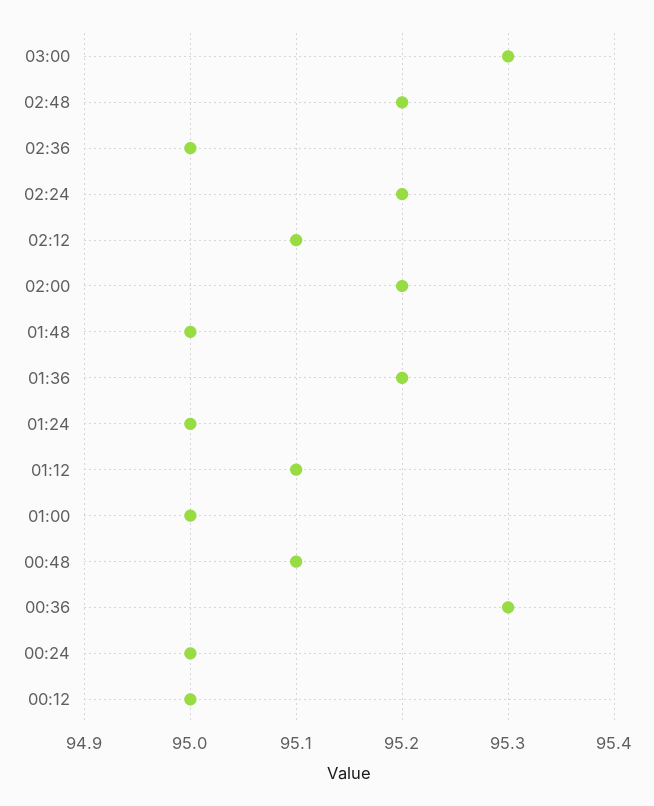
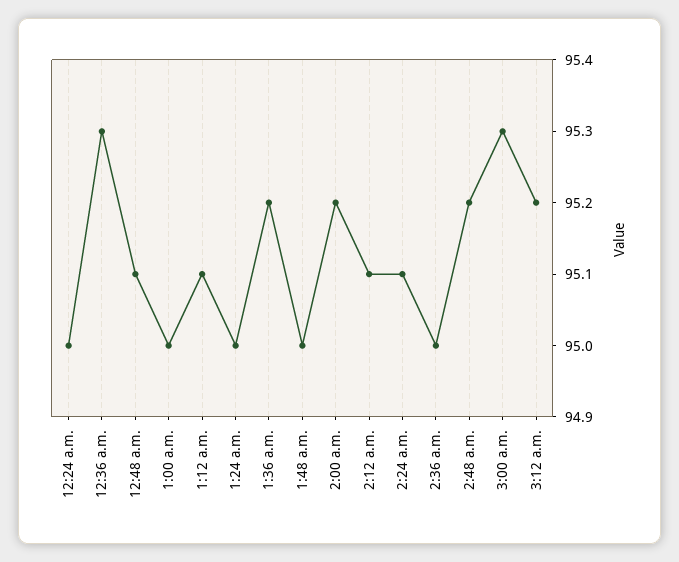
02:24: 95.2 -> 95.1
00:12: 95 -> none
3:12 a.m.: none -> 95.2

